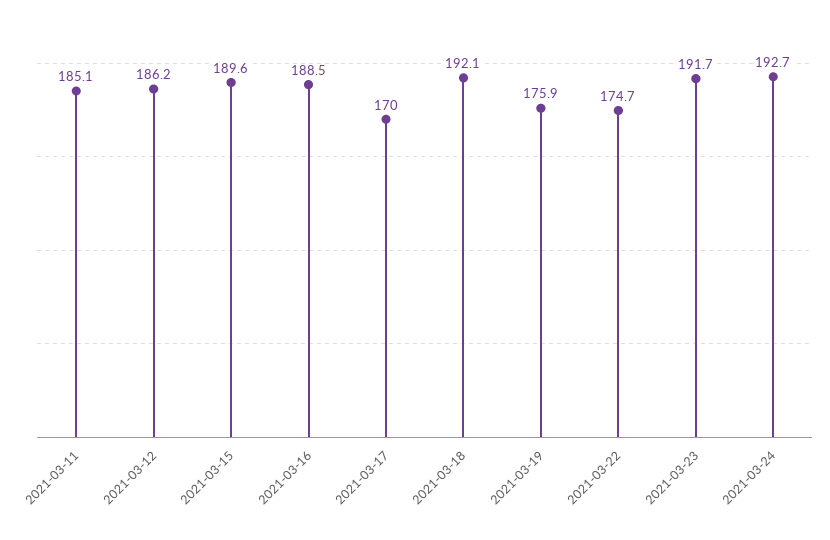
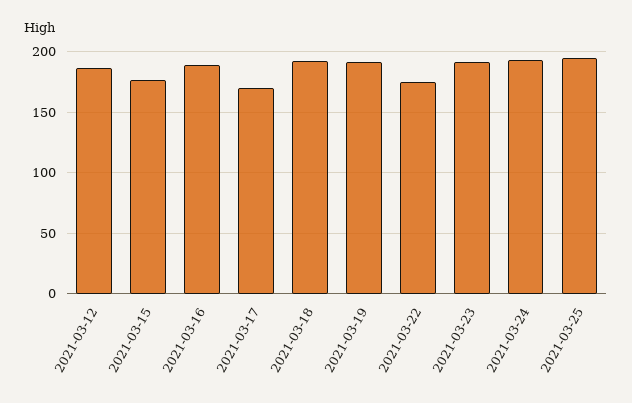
2021-03-11: 185.1 -> none
2021-03-15: 189.6 -> 175
2021-03-19: 175.9 -> 190
2021-03-25: none -> 195

